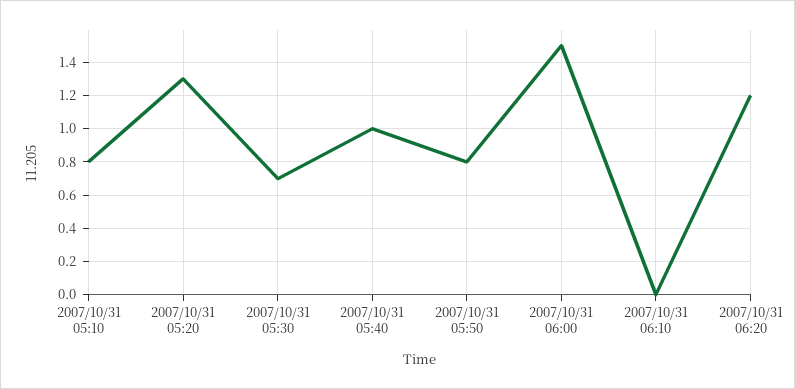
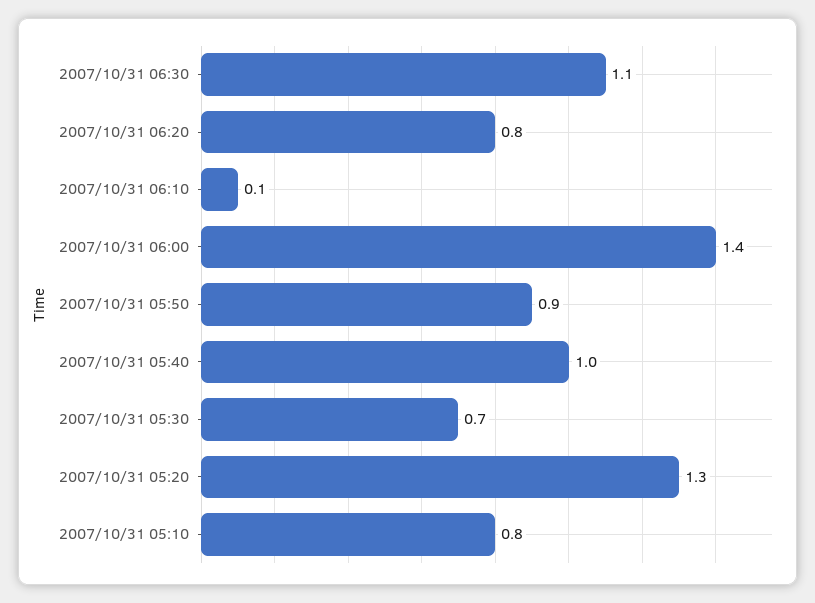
2007/10/31 05:50: 0.8 -> 0.9
2007/10/31 06:00: 1.5 -> 1.4
2007/10/31 06:10: 0 -> 0.1
2007/10/31 06:20: 1.2 -> 0.8
2007/10/31 06:30: none -> 1.1

